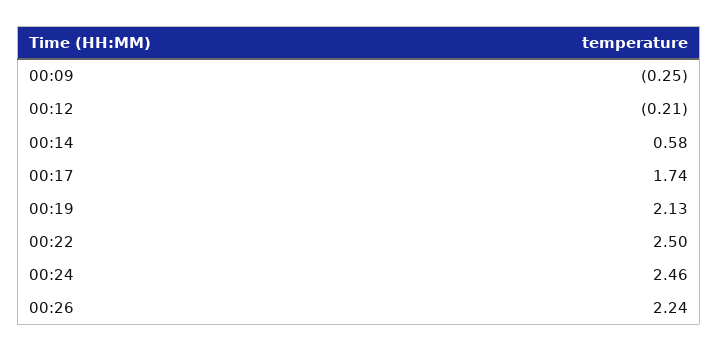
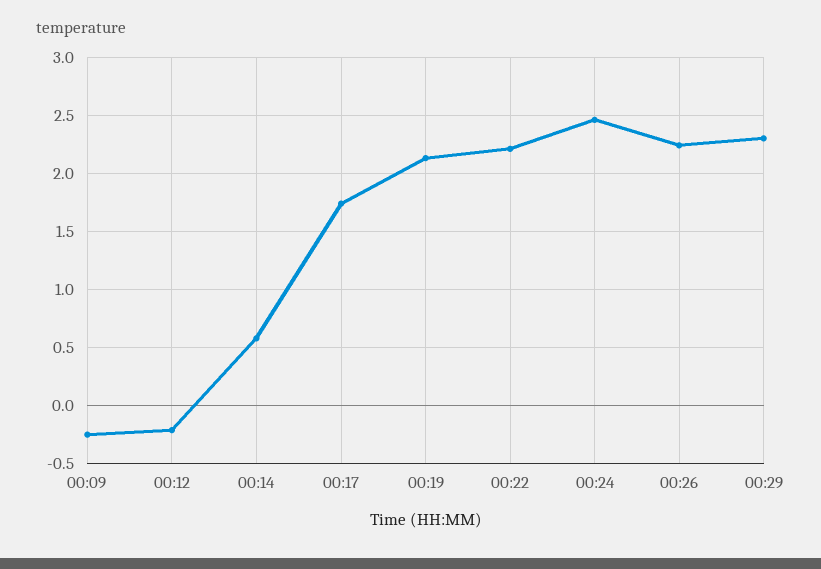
00:22: 2.5 -> 2.2
00:29: none -> 2.3

